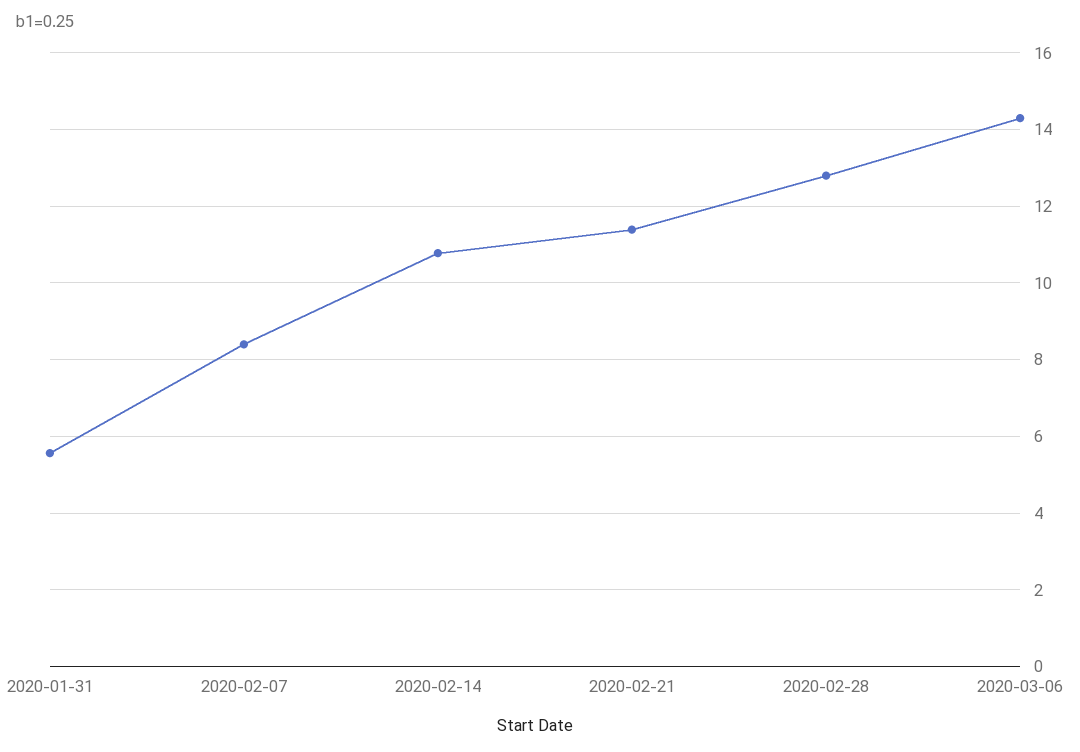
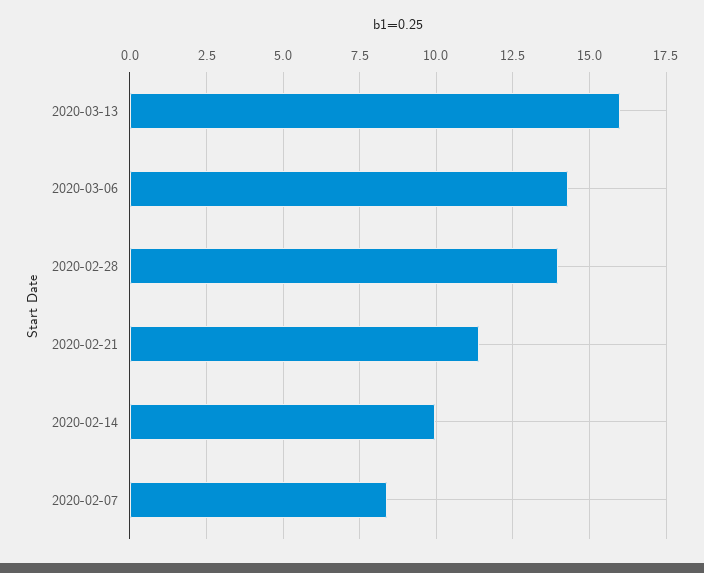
2020-01-31: 5.6 -> none
2020-02-14: 10.8 -> 10
2020-02-28: 12.8 -> 14
2020-03-13: none -> 16

